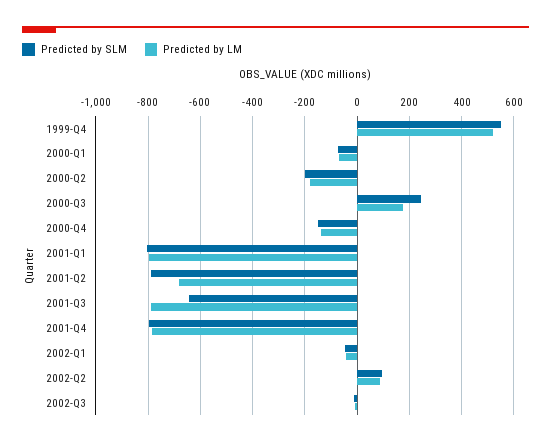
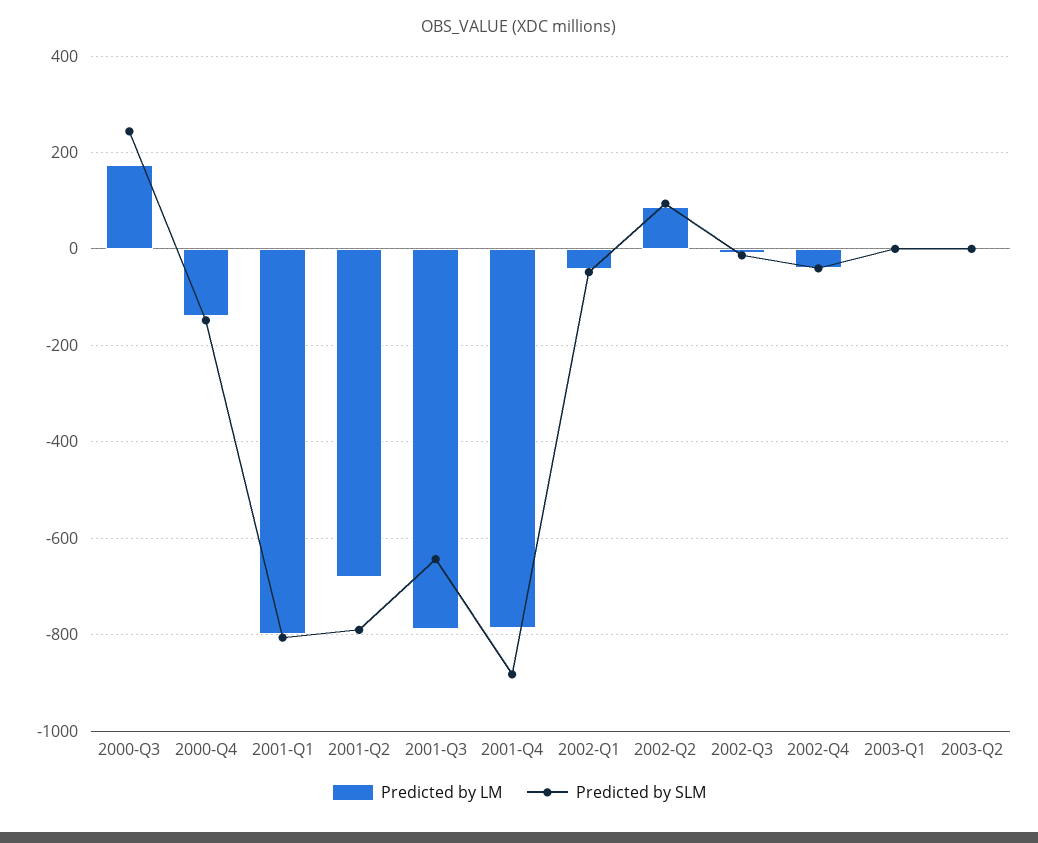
Predicted by SLM, 1999-Q4: 550 -> none
Predicted by LM, 1999-Q4: 525 -> none
Predicted by SLM, 2000-Q1: -75 -> none
Predicted by LM, 2000-Q1: -75 -> none
Predicted by SLM, 2000-Q2: -200 -> none
Predicted by LM, 2000-Q2: -175 -> none
Predicted by SLM, 2001-Q4: -800 -> -880
Predicted by LM, 2002-Q4: none -> -40
Predicted by SLM, 2002-Q4: none -> -40
Predicted by LM, 2003-Q1: none -> 0
Predicted by SLM, 2003-Q1: none -> 0
Predicted by LM, 2003-Q2: none -> 0
Predicted by SLM, 2003-Q2: none -> 0

